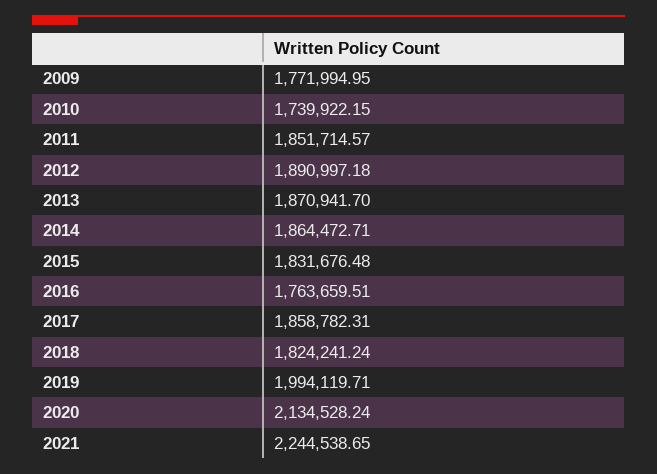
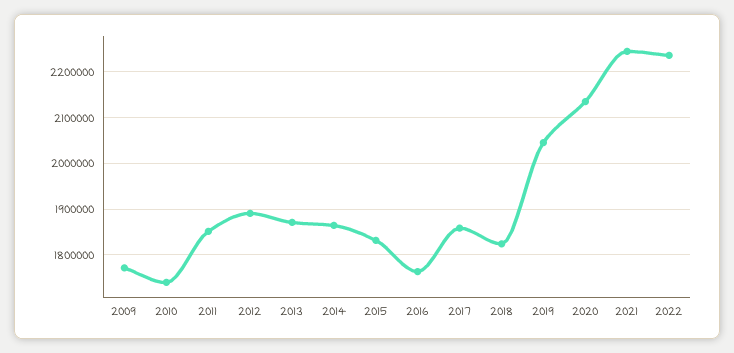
2019: 1994119.71 -> 2040000
2022: none -> 2240000

